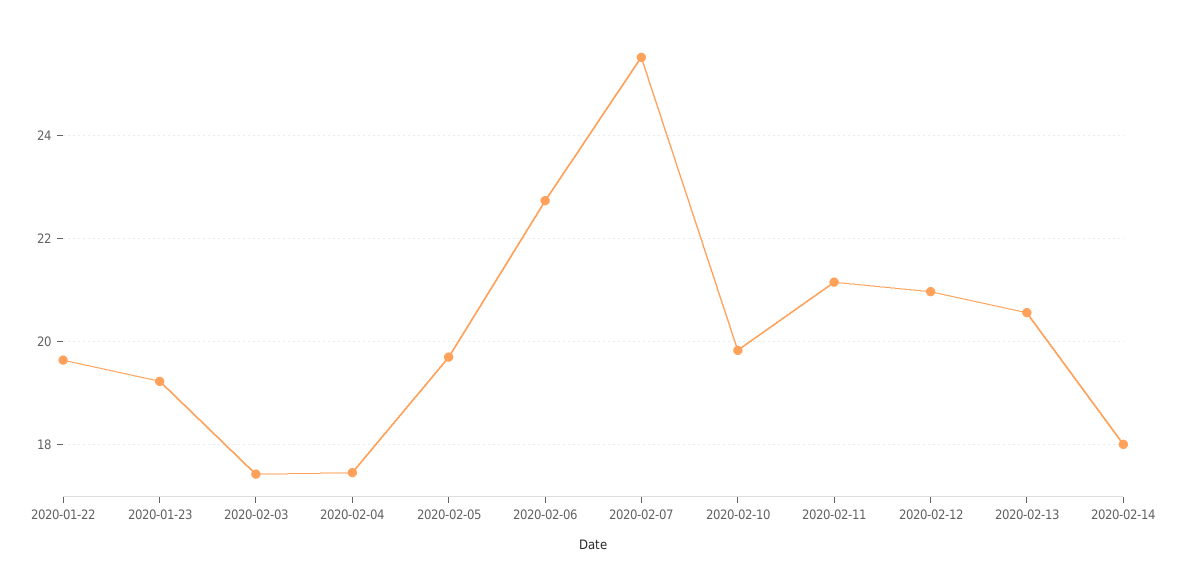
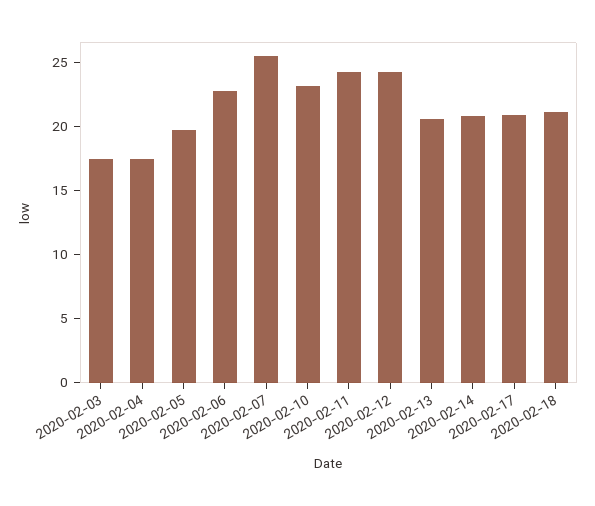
2020-01-22: 19.6 -> none
2020-01-23: 19.2 -> none
2020-02-10: 19.8 -> 23
2020-02-11: 21.2 -> 24
2020-02-12: 21 -> 24
2020-02-14: 18 -> 21
2020-02-17: none -> 21
2020-02-18: none -> 21

